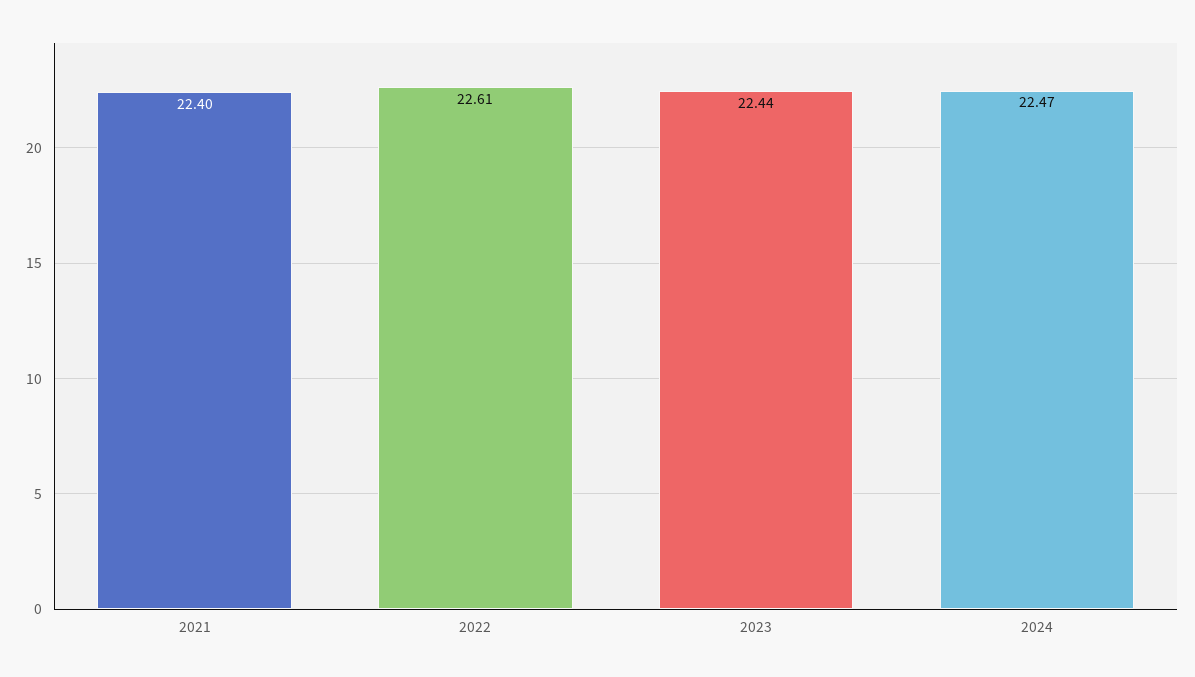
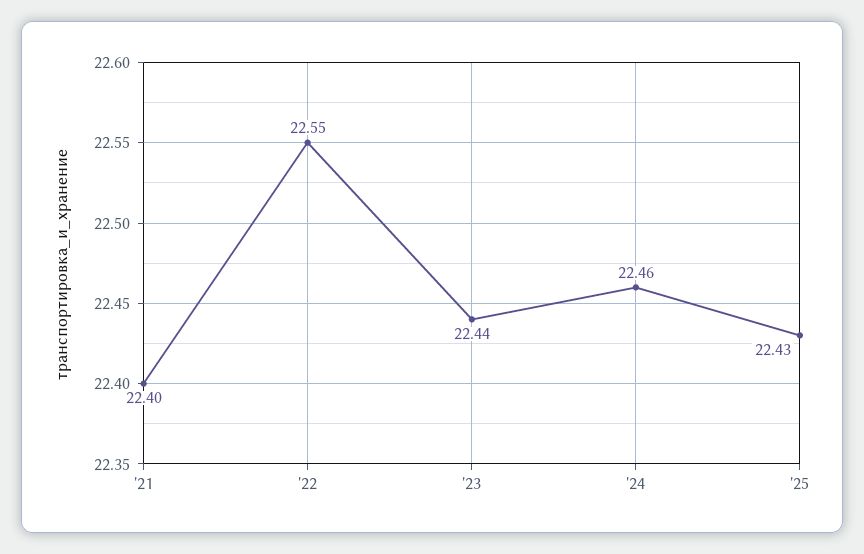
2022: 22.61 -> 22.55
2024: 22.47 -> 22.46
'25: none -> 22.43

